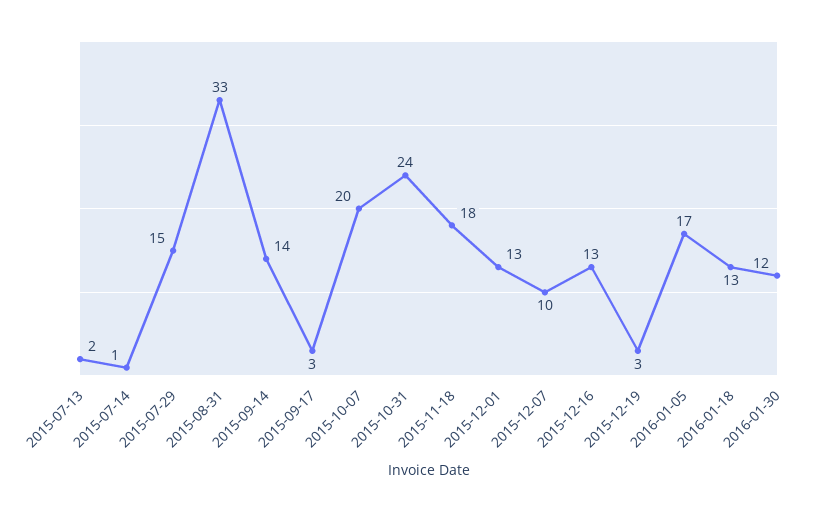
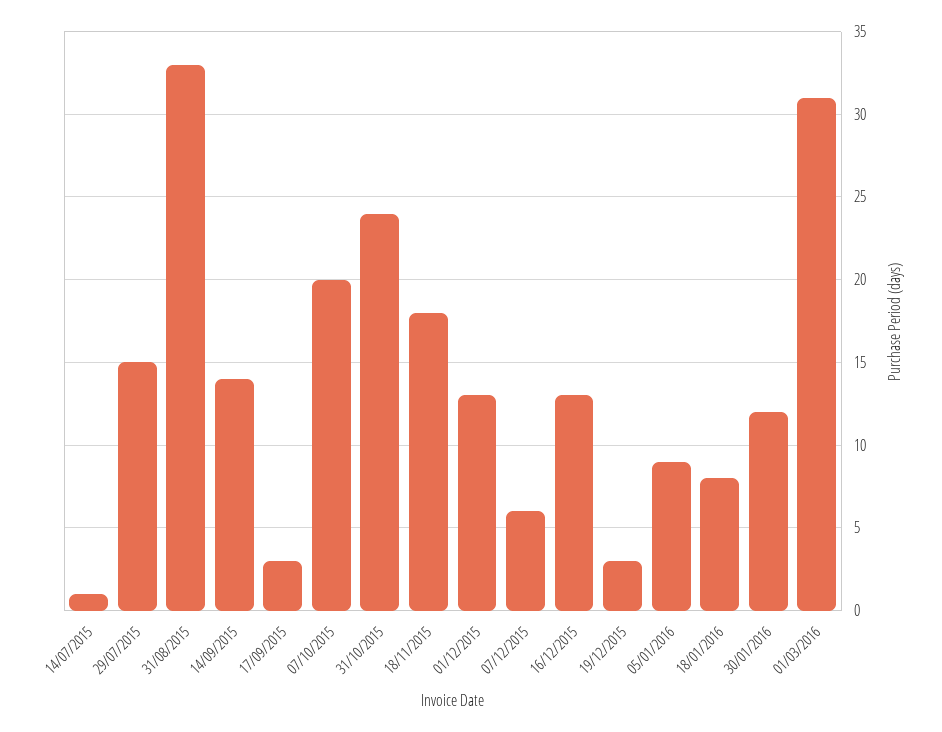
2015-07-13: 2 -> none
2015-12-07: 10 -> 6
2016-01-05: 17 -> 9
2016-01-18: 13 -> 8
01/03/2016: none -> 31

